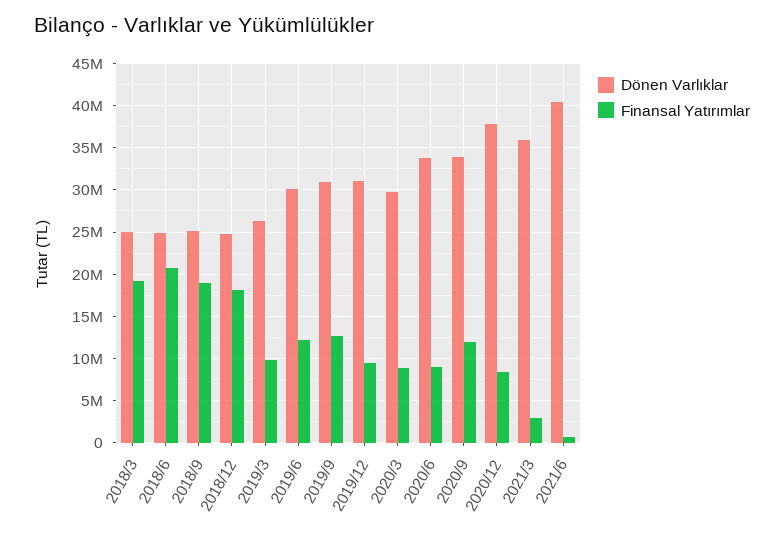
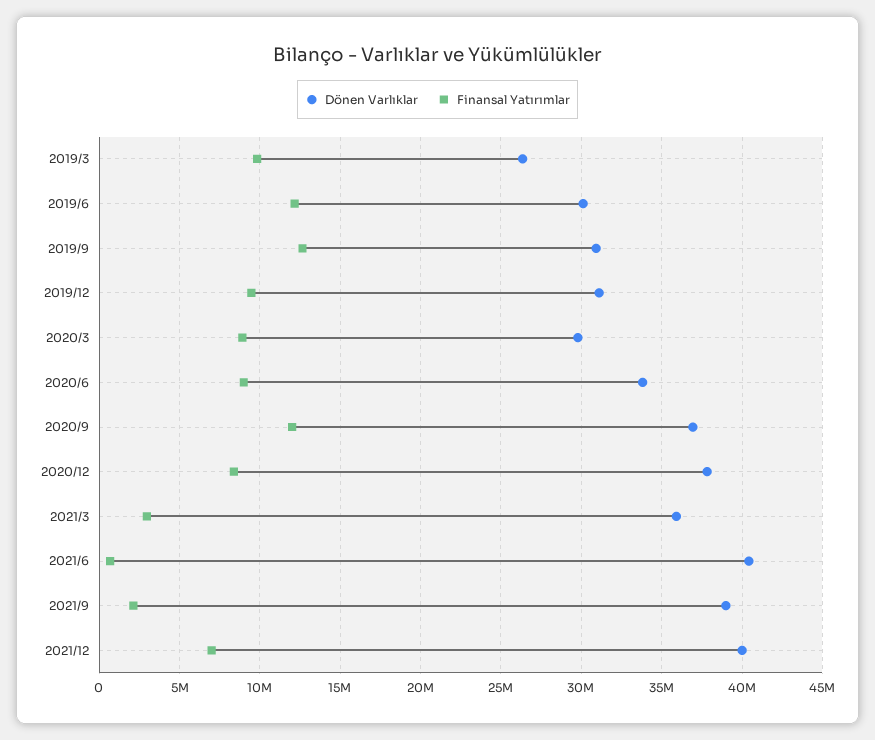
Dönen Varlıklar, 2018/3: 25000000 -> none
Finansal Yatırımlar, 2018/3: 19000000 -> none
Dönen Varlıklar, 2018/6: 25000000 -> none
Finansal Yatırımlar, 2018/6: 21000000 -> none
Dönen Varlıklar, 2018/9: 25000000 -> none
Finansal Yatırımlar, 2018/9: 19000000 -> none
Dönen Varlıklar, 2018/12: 25000000 -> none
Finansal Yatırımlar, 2018/12: 18000000 -> none
Dönen Varlıklar, 2020/9: 34000000 -> 37000000
Dönen Varlıklar, 2021/9: none -> 39000000
Finansal Yatırımlar, 2021/9: none -> 2000000
Dönen Varlıklar, 2021/12: none -> 40000000
Finansal Yatırımlar, 2021/12: none -> 7000000

